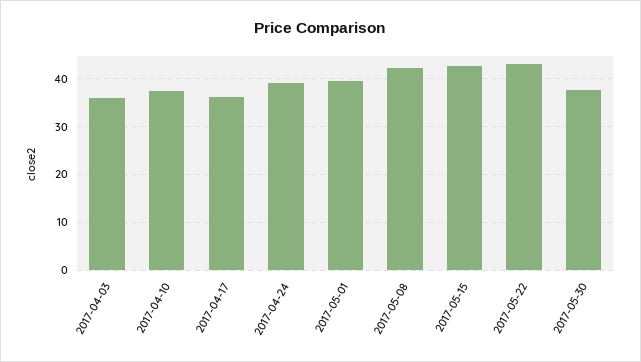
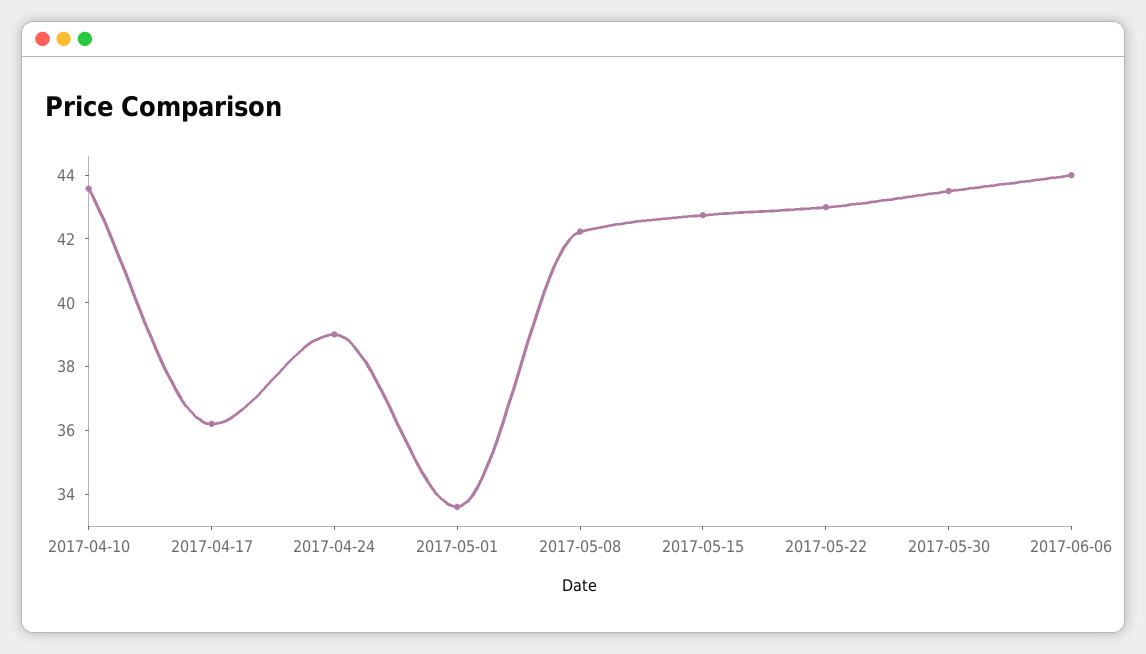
2017-04-03: 36 -> none
2017-04-10: 38 -> 43.5
2017-05-01: 40 -> 33.5
2017-05-30: 38 -> 43.5
2017-06-06: none -> 44

